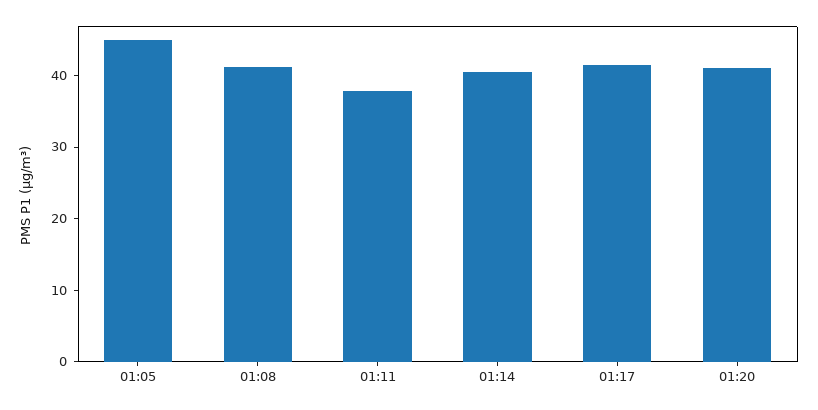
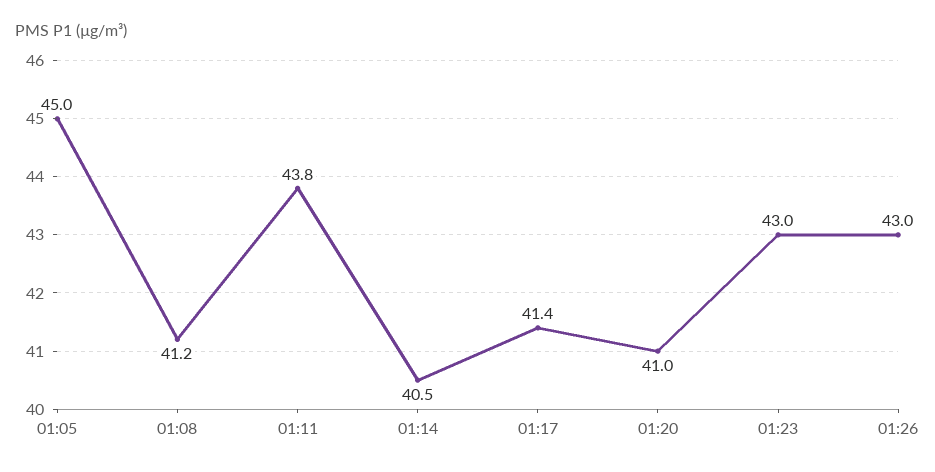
01:11: 38 -> 43.8
01:23: none -> 43
01:26: none -> 43

